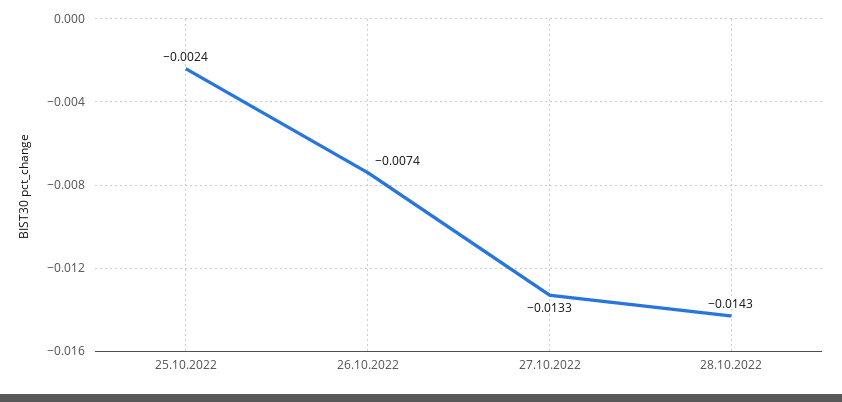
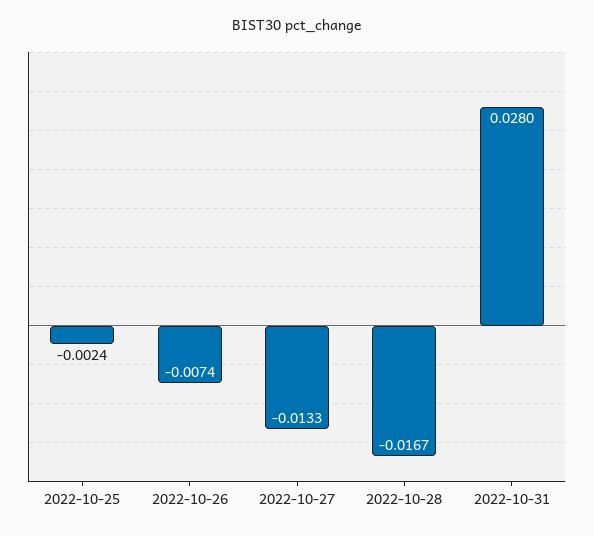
28.10.2022: -0.0143 -> -0.0167
2022-10-31: none -> 0.028

